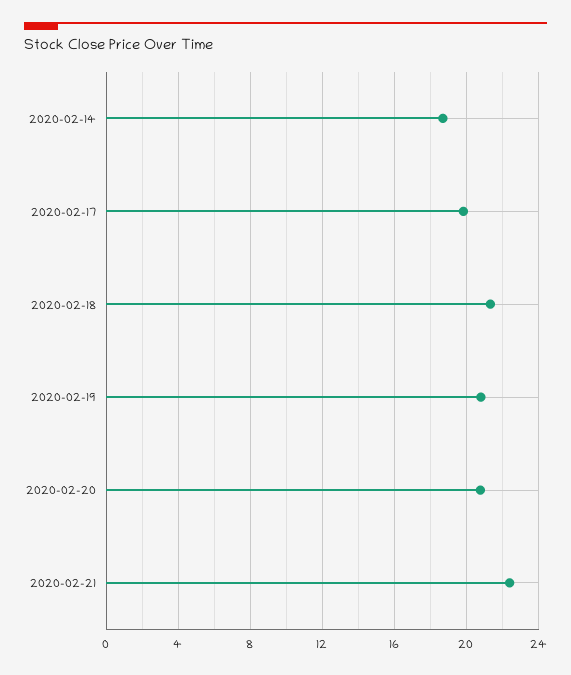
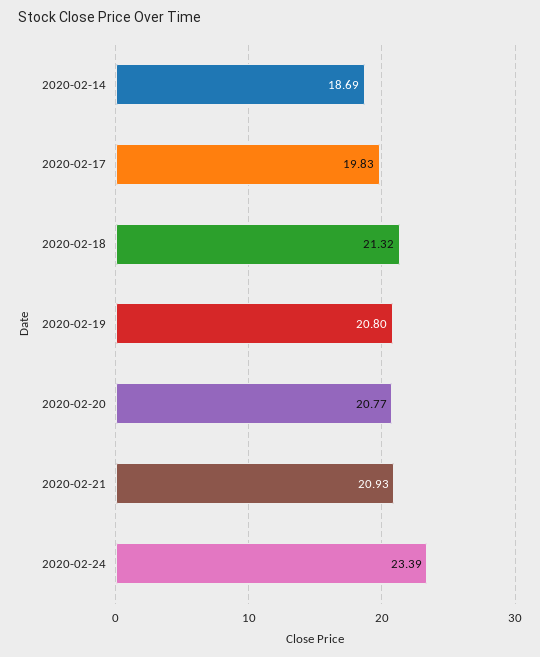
2020-02-21: 22.5 -> 20.93
2020-02-24: none -> 23.39

